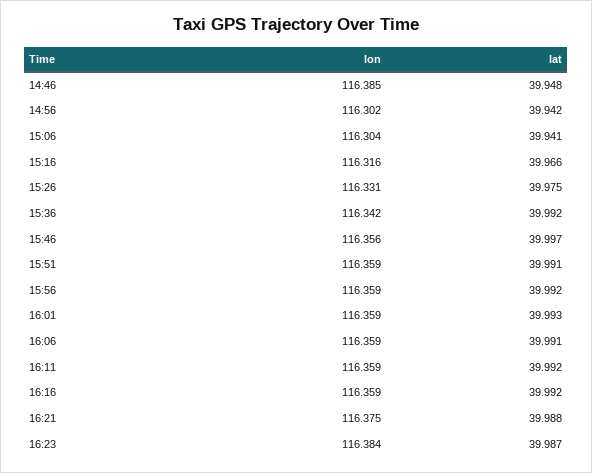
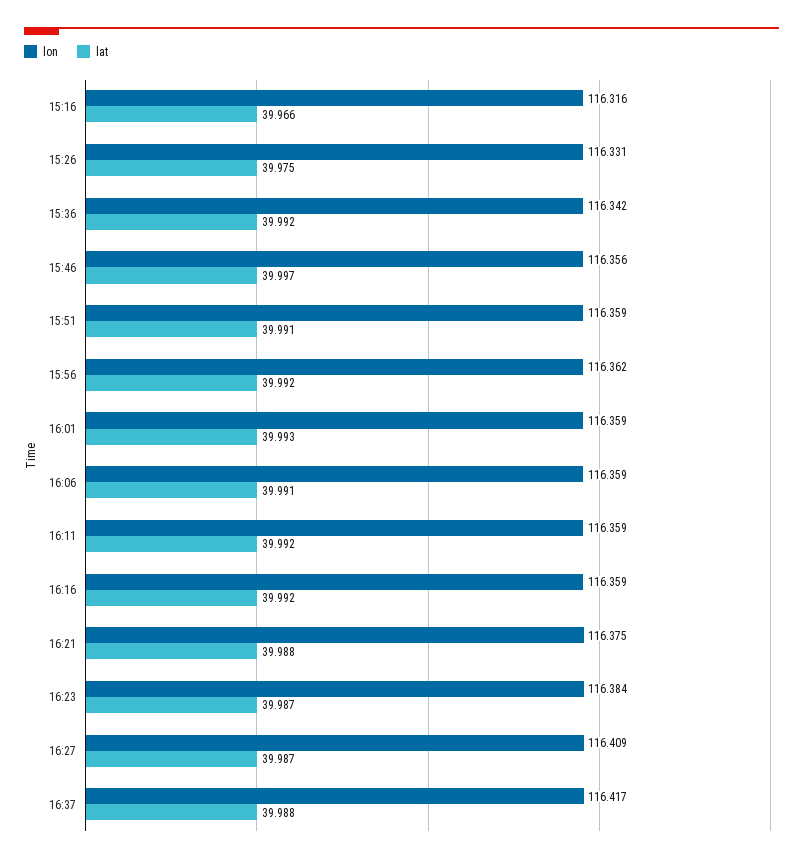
lon, 14:46: 116.385 -> none
lat, 14:46: 39.948 -> none
lon, 14:56: 116.302 -> none
lat, 14:56: 39.942 -> none
lon, 15:06: 116.304 -> none
lat, 15:06: 39.941 -> none
lon, 15:56: 116.359 -> 116.362
lon, 16:27: none -> 116.409
lat, 16:27: none -> 39.987
lon, 16:37: none -> 116.417
lat, 16:37: none -> 39.988

